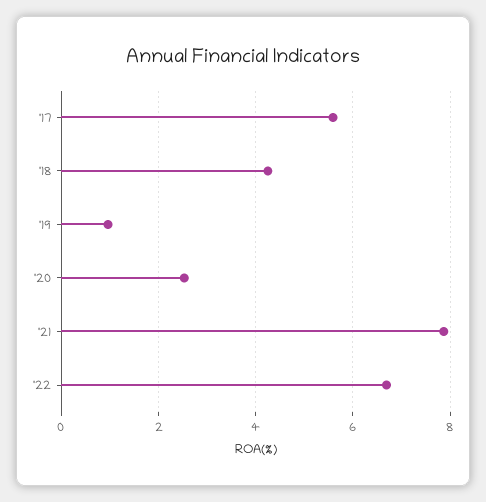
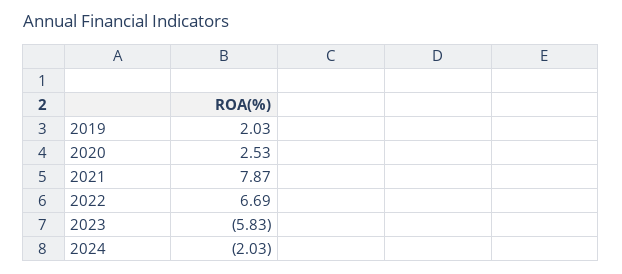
'17: 5.6 -> none
'18: 4.2 -> none
'19: 1 -> 2.03
2023: none -> -5.83
2024: none -> -2.03

